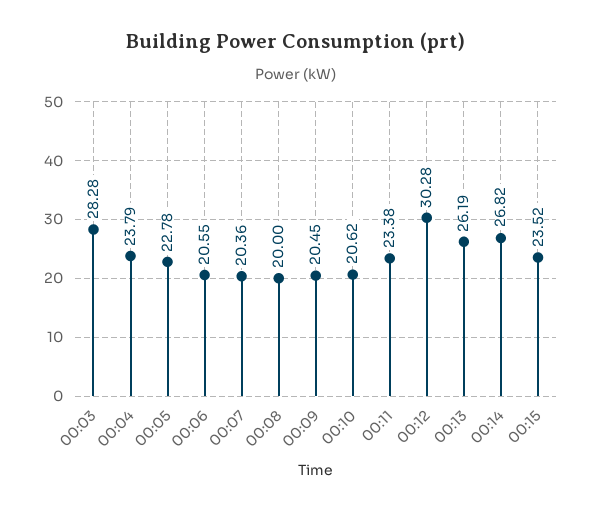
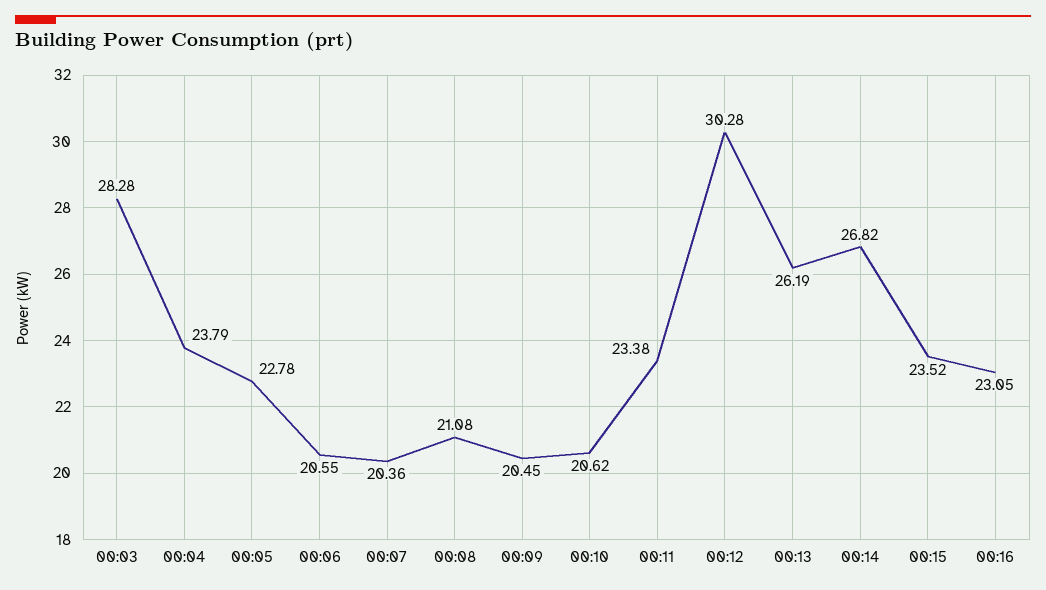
00:08: 20 -> 21.08
00:16: none -> 23.05

